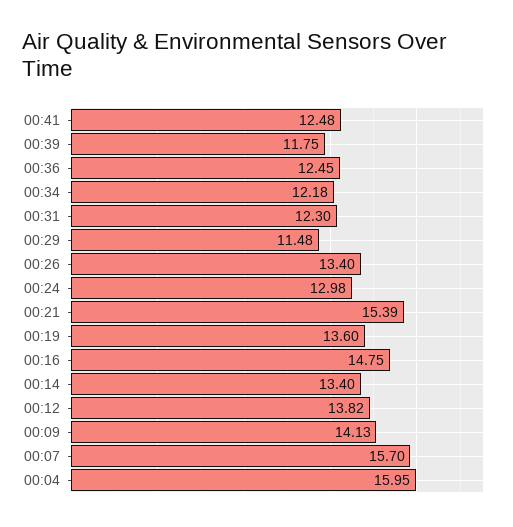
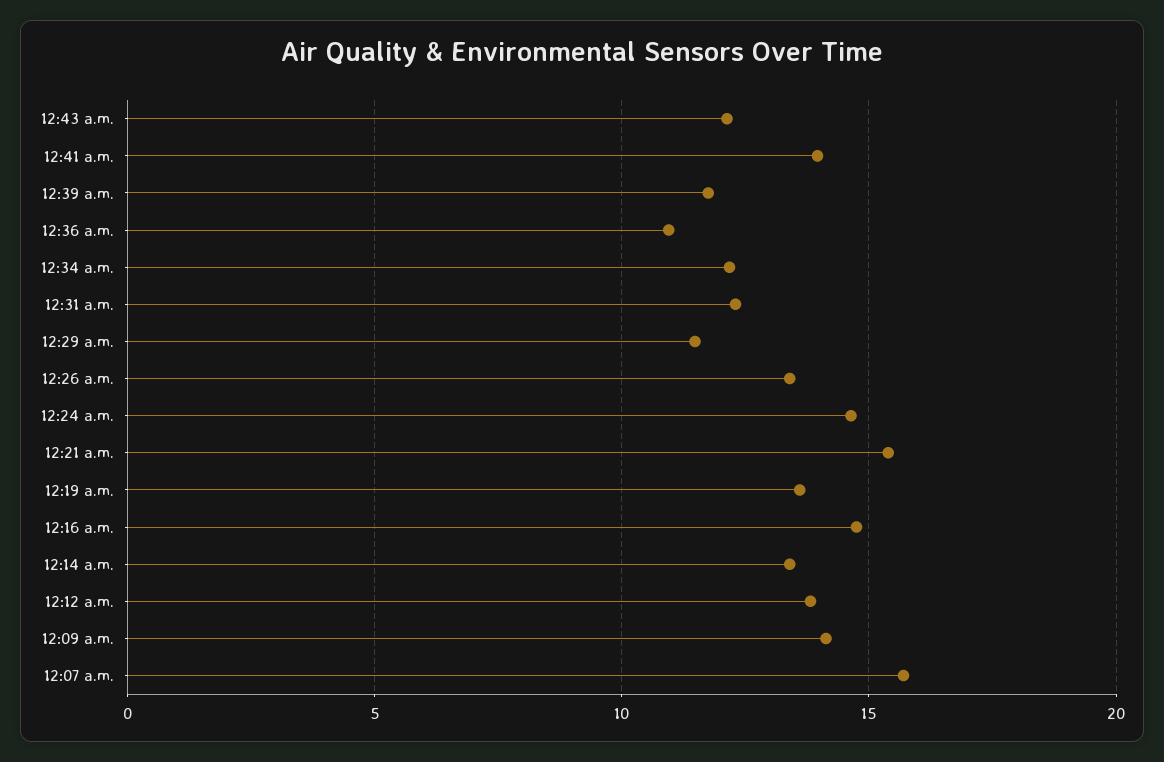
00:41: 12.48 -> 14
00:36: 12.45 -> 11
00:24: 12.98 -> 14.5
00:04: 15.95 -> none
12:43 a.m.: none -> 12

